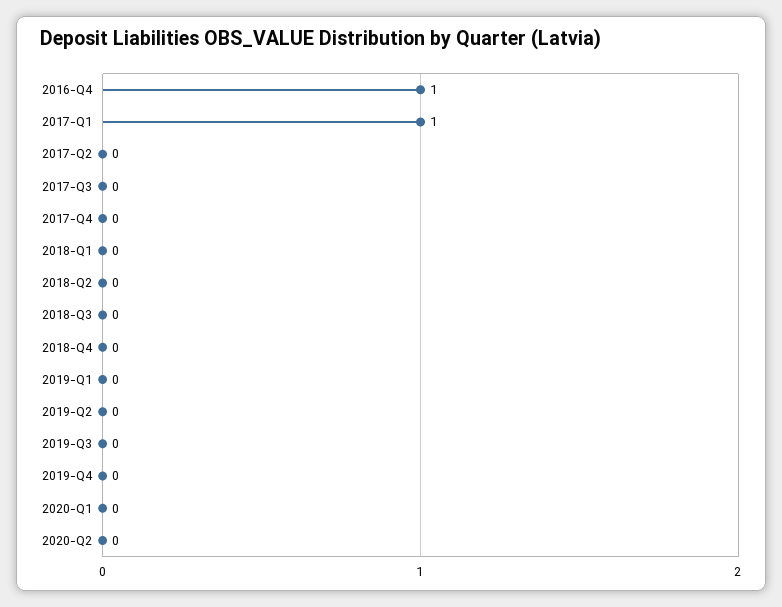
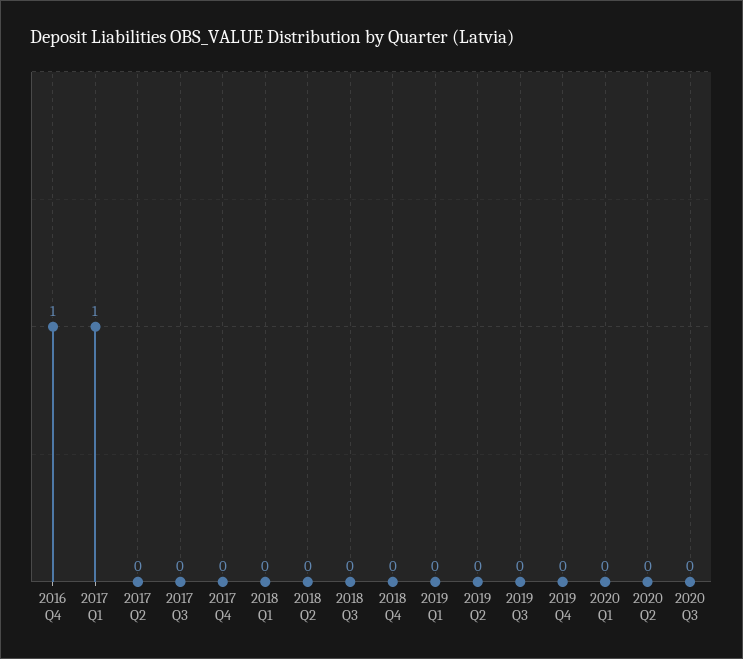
2020 Q3: none -> 0

